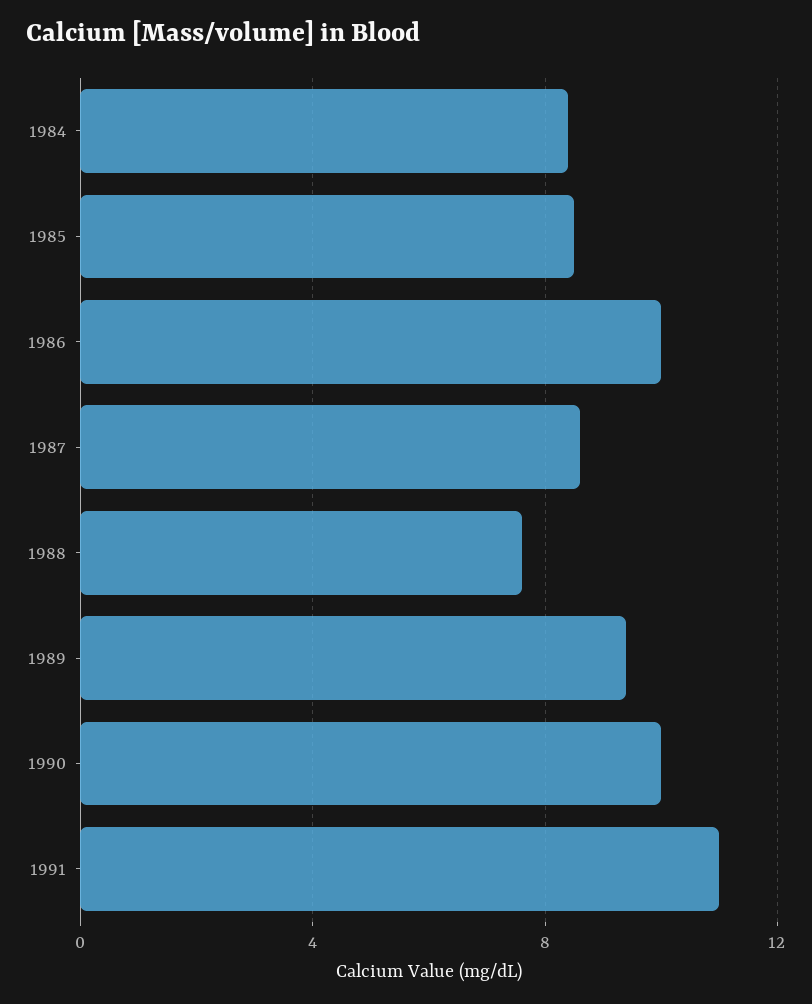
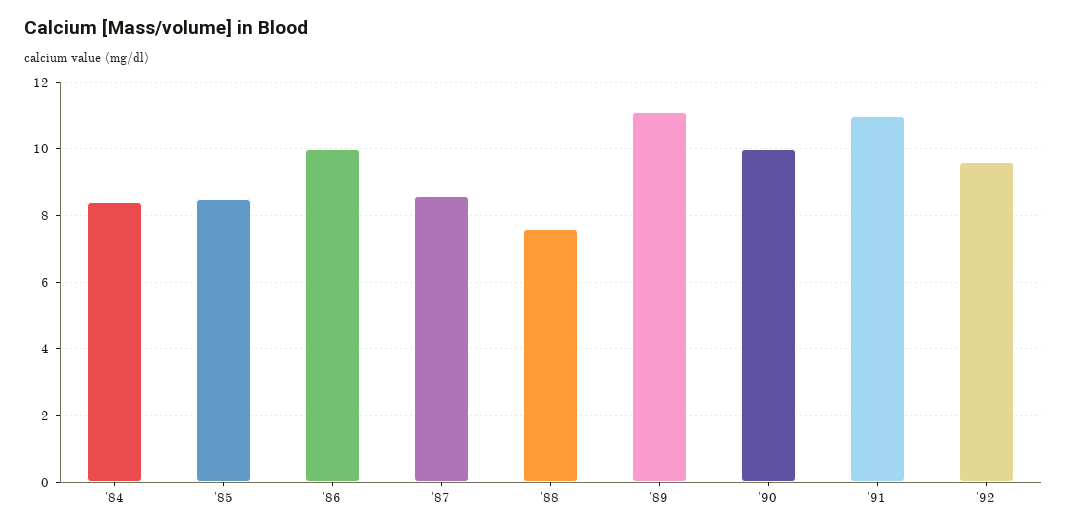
1989: 9.5 -> 11
'92: none -> 9.5

